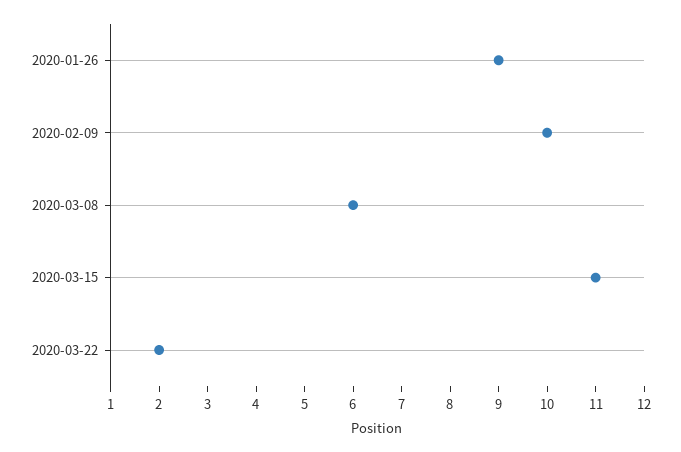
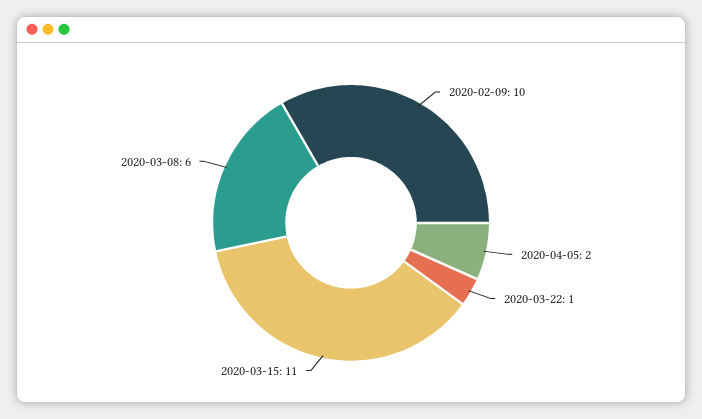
2020-01-26: 9 -> none
2020-03-22: 2 -> 1
2020-04-05: none -> 2

